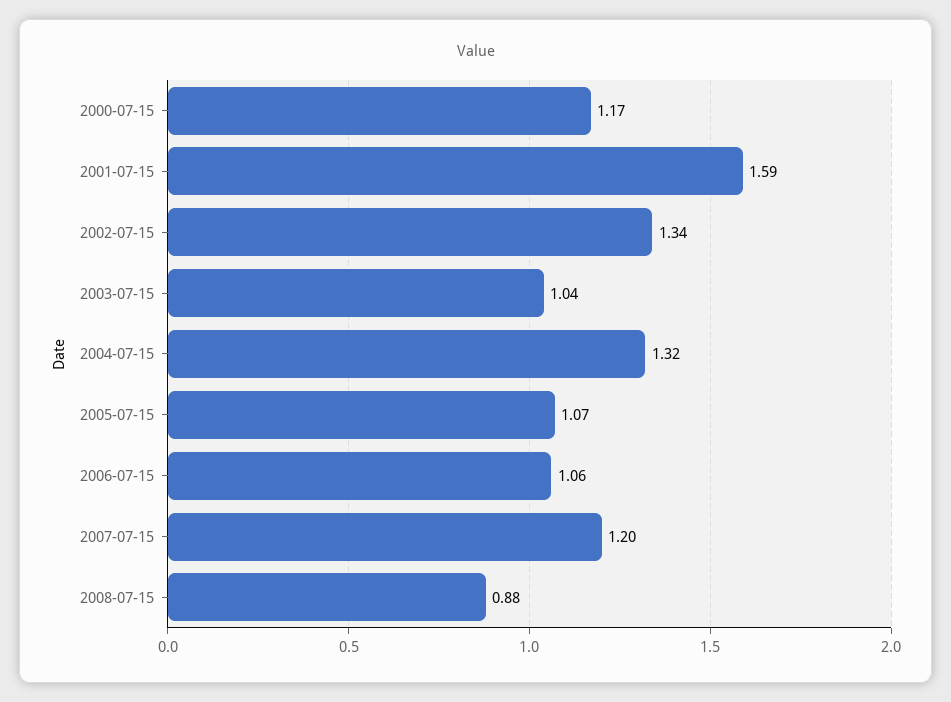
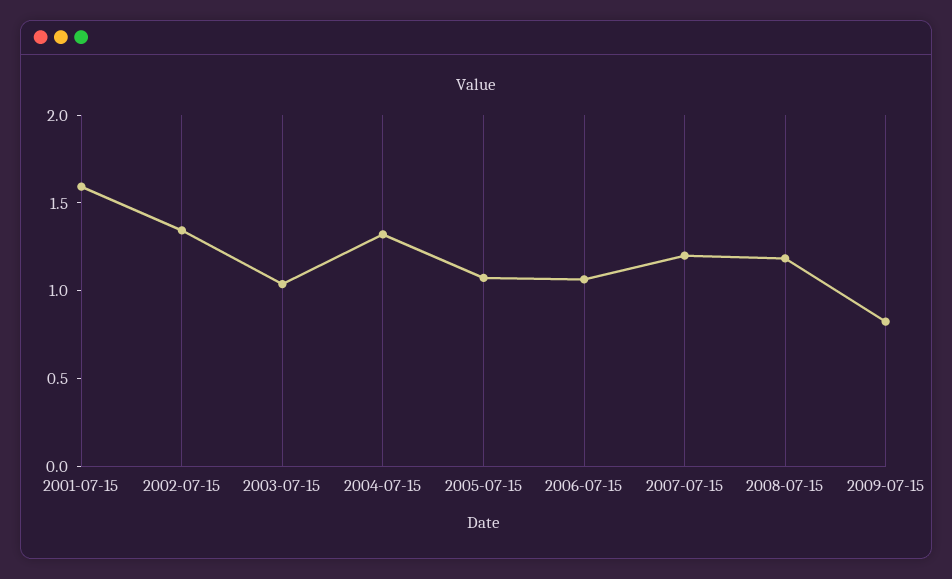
2000-07-15: 1.17 -> none
2008-07-15: 0.88 -> 1.2
2009-07-15: none -> 0.8

